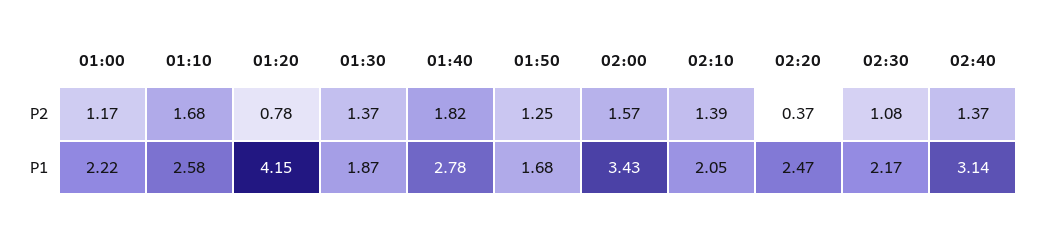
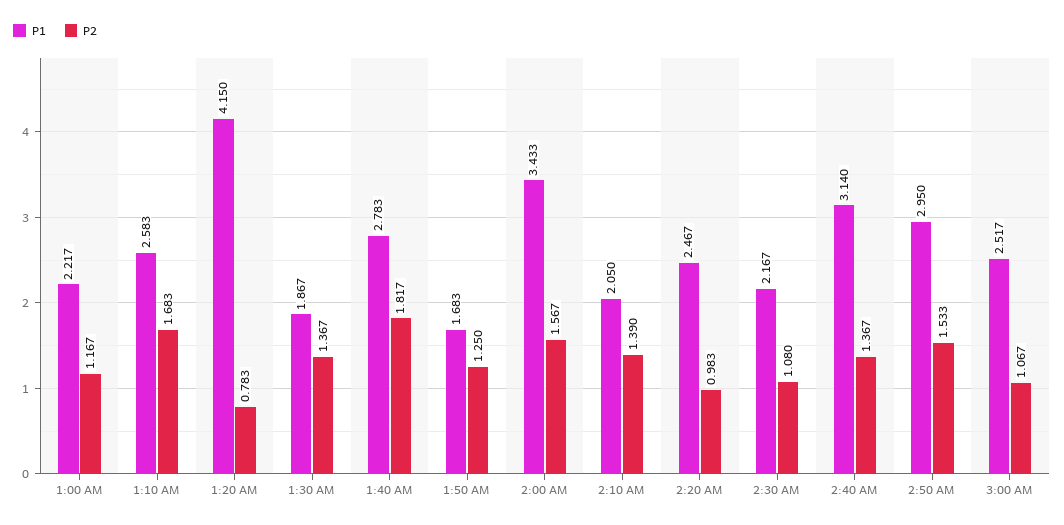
P2, 02:20: 0.37 -> 0.983
P1, 2:50 AM: none -> 2.95
P2, 2:50 AM: none -> 1.533
P1, 3:00 AM: none -> 2.517
P2, 3:00 AM: none -> 1.067

